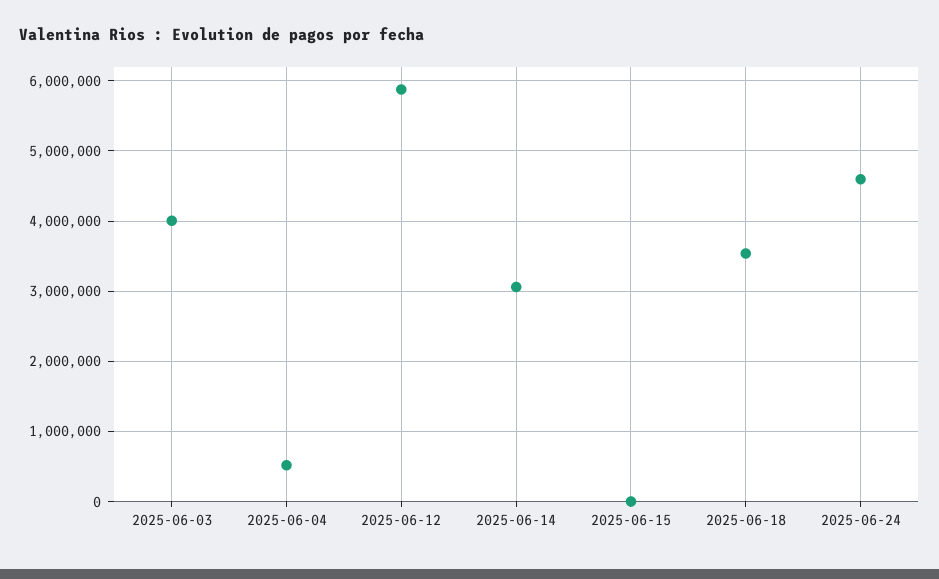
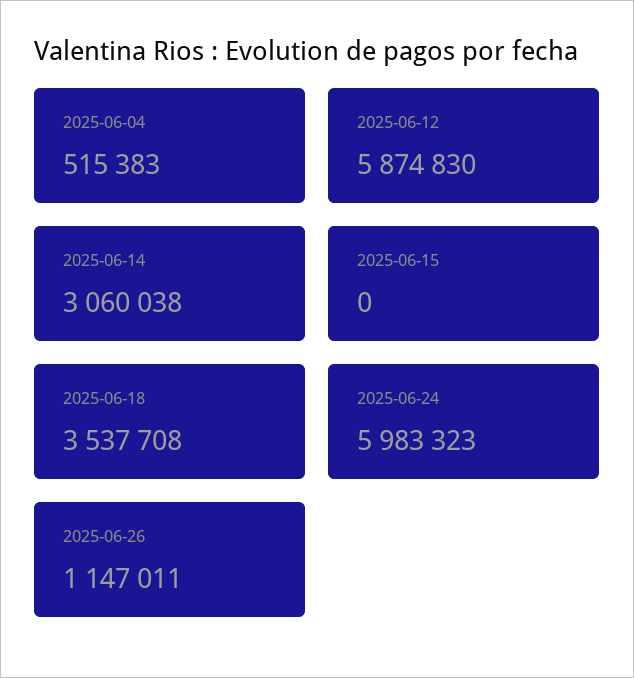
2025-06-03: 4000000 -> none
2025-06-24: 4600000 -> 5983323
2025-06-26: none -> 1147011

